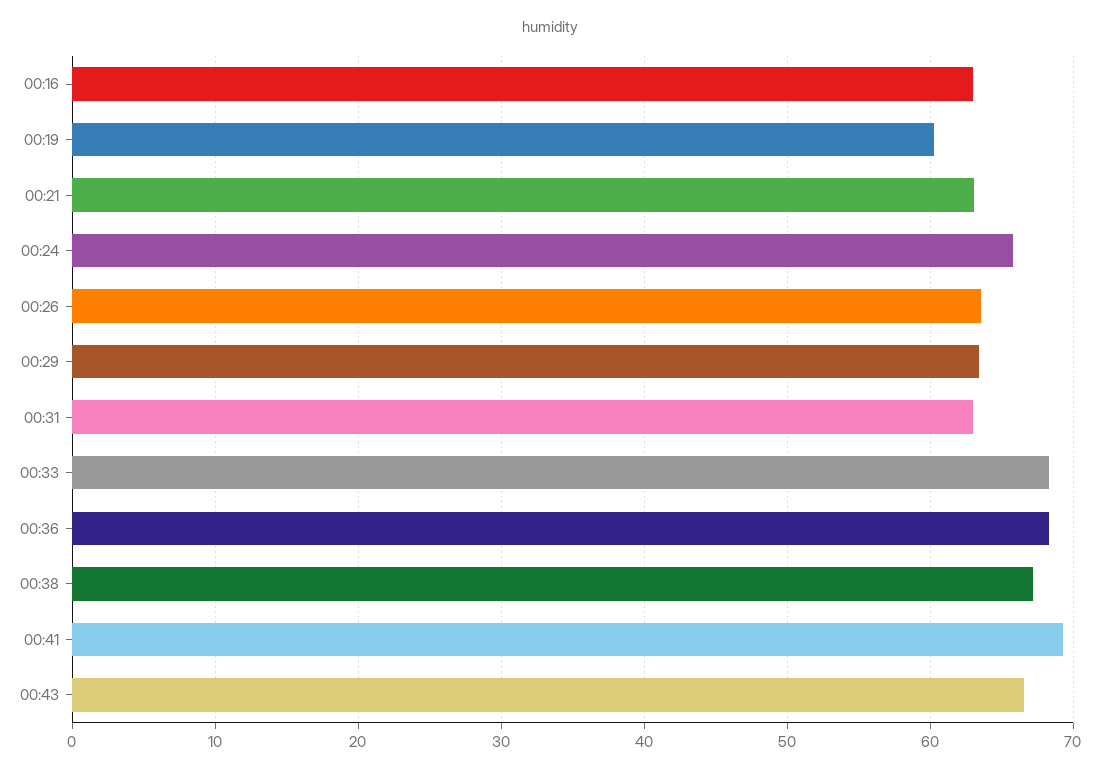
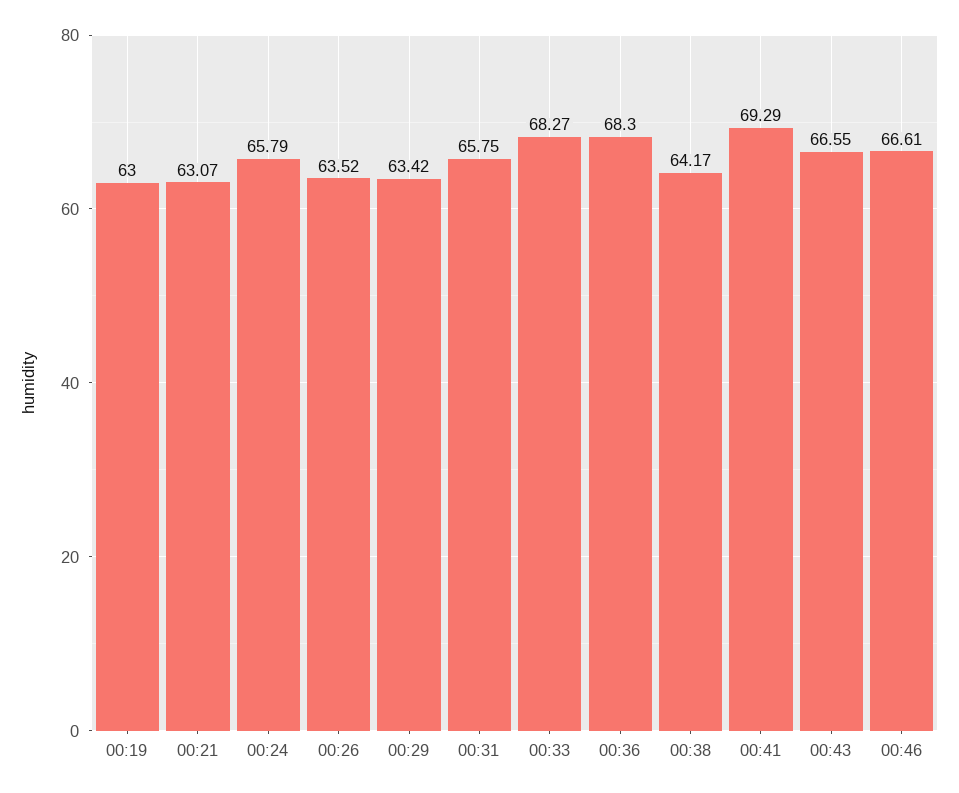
00:16: 63 -> none
00:19: 60 -> 63
00:31: 63 -> 65.75
00:38: 67 -> 64.17
00:46: none -> 66.61

